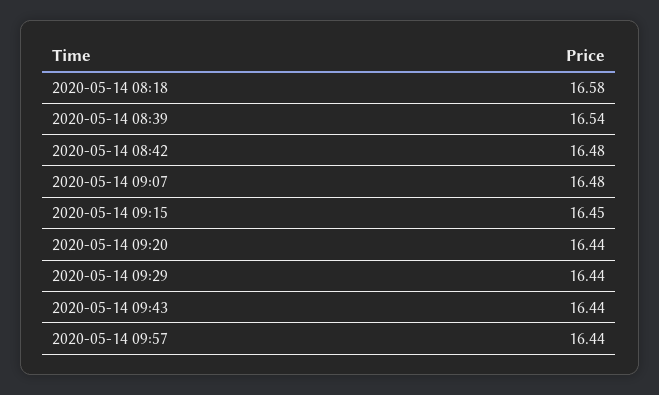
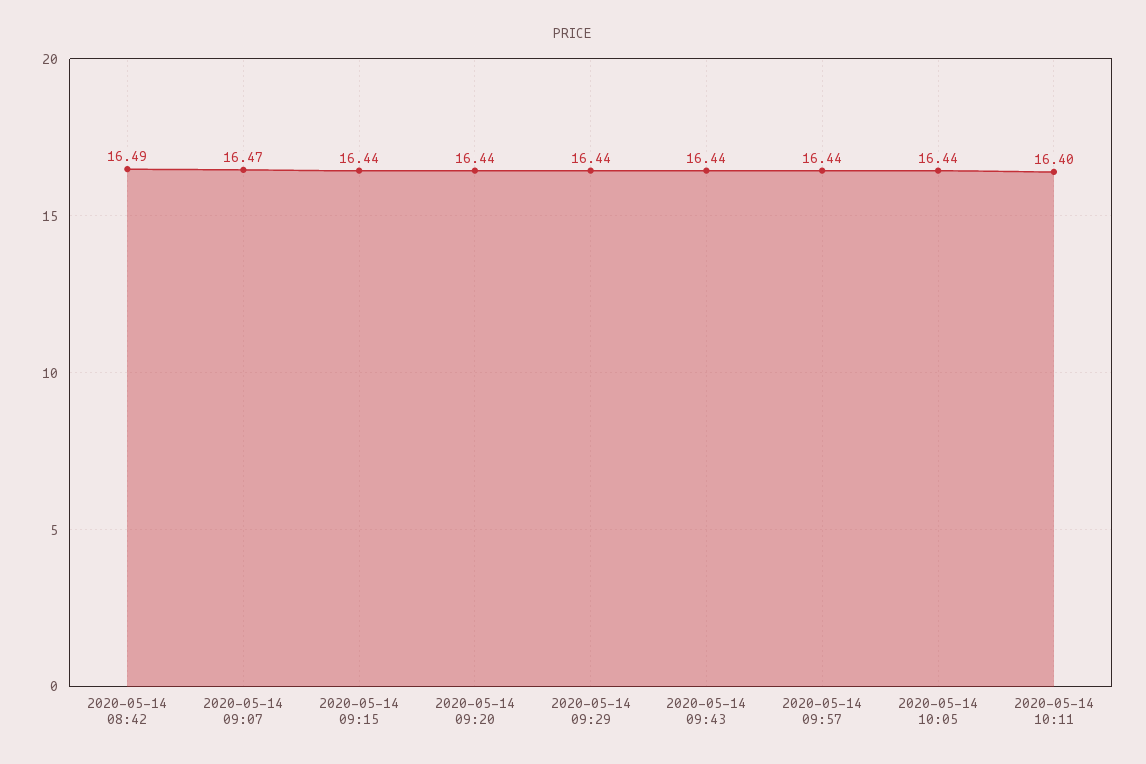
2020-05-14 08:18: 16.58 -> none
2020-05-14 08:39: 16.54 -> none
2020-05-14 08:42: 16.48 -> 16.49
2020-05-14 09:07: 16.48 -> 16.47
2020-05-14 09:15: 16.45 -> 16.44
2020-05-14 10:05: none -> 16.44
2020-05-14 10:11: none -> 16.4

